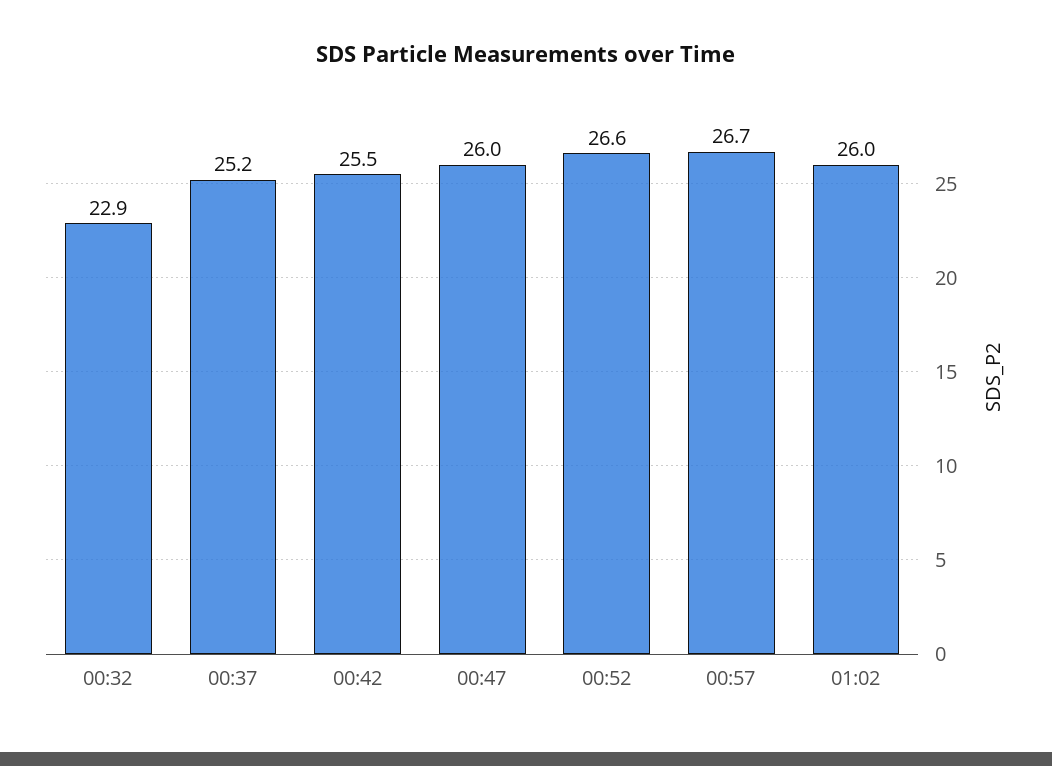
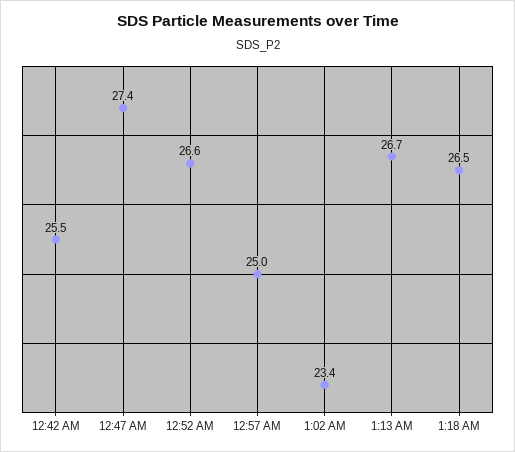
00:32: 22.9 -> none
00:37: 25.2 -> none
00:47: 26 -> 27.4
00:57: 26.7 -> 25
01:02: 26 -> 23.4
1:13 AM: none -> 26.7
1:18 AM: none -> 26.5

